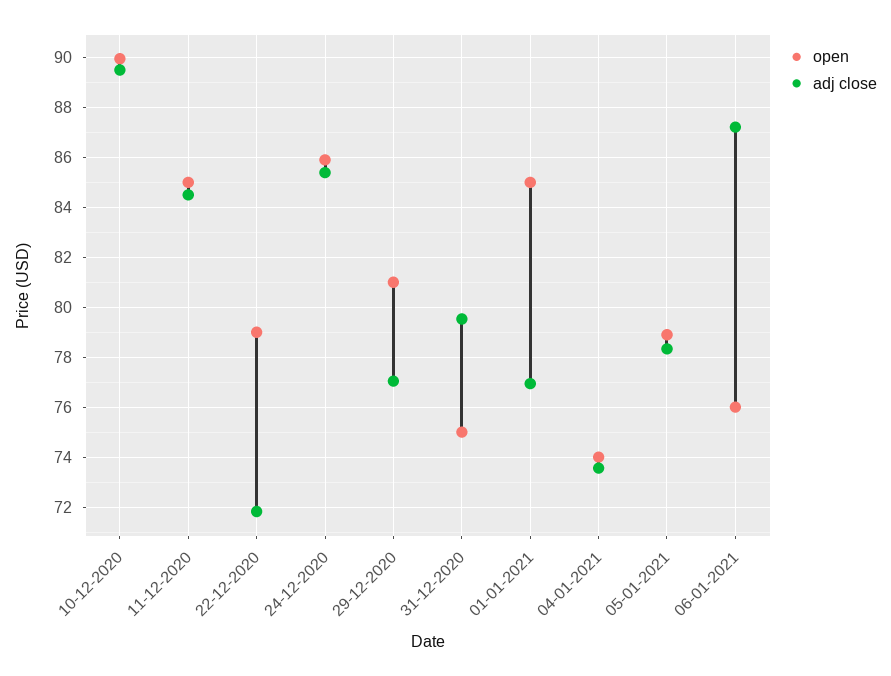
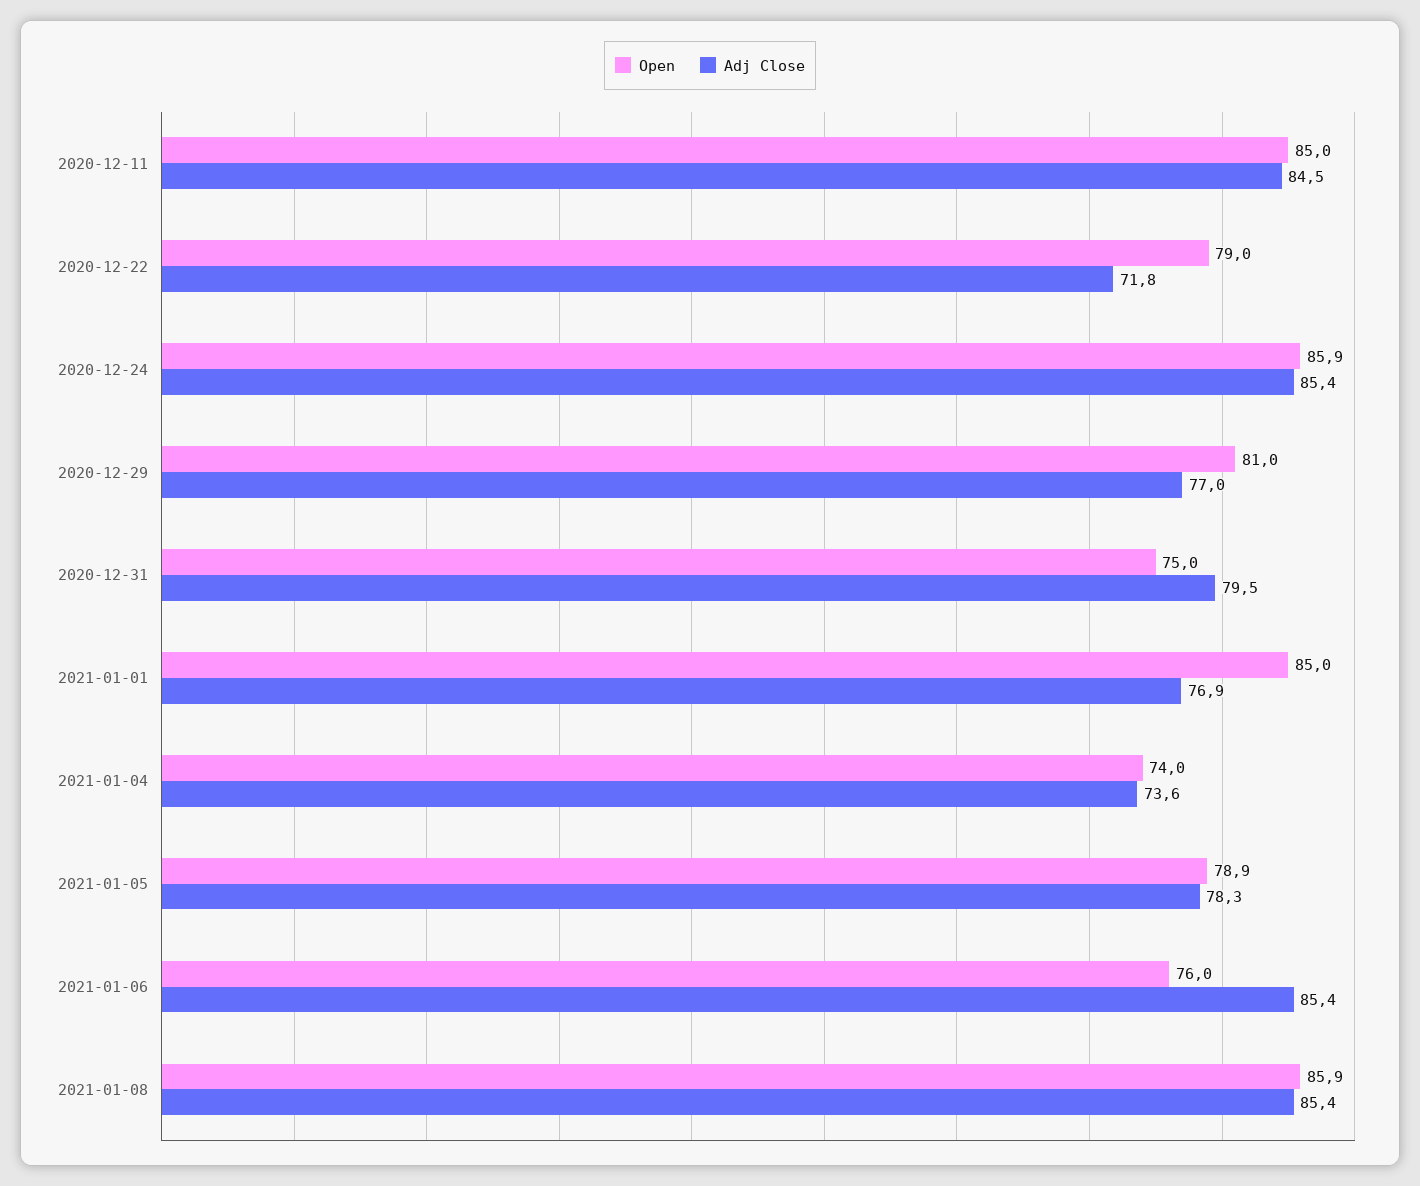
open, 10-12-2020: 90 -> none
adj close, 10-12-2020: 89.5 -> none
adj close, 06-01-2021: 87.25 -> 85.4
open, 2021-01-08: none -> 85.9
adj close, 2021-01-08: none -> 85.4

